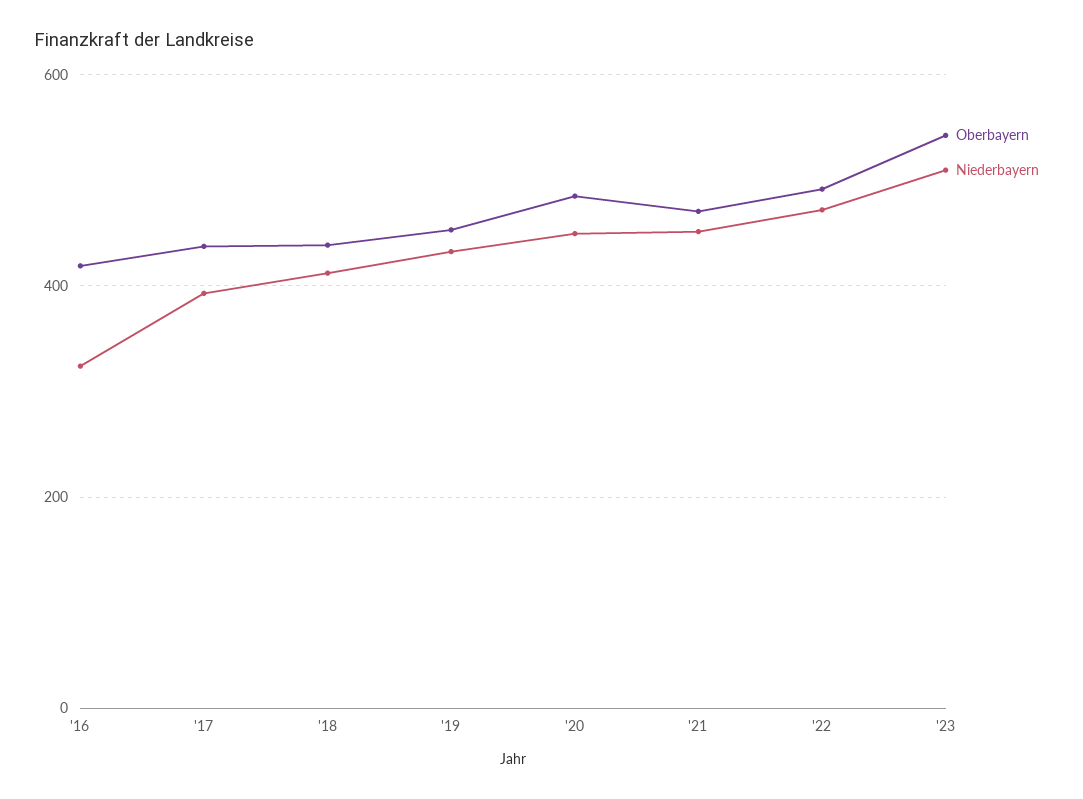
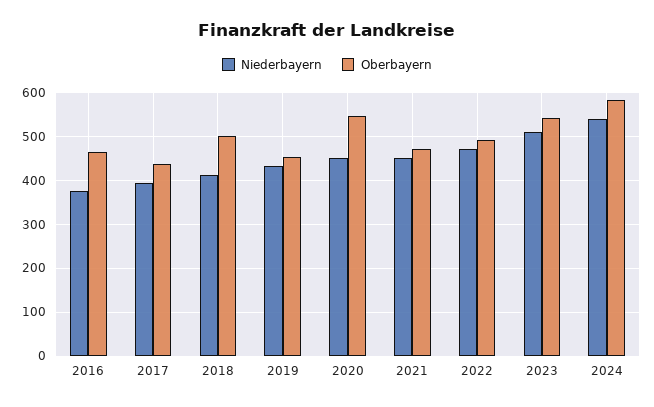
Oberbayern, '16: 420 -> 460
Niederbayern, '16: 320 -> 380
Oberbayern, '18: 440 -> 500
Oberbayern, '20: 480 -> 540
Niederbayern, 2024: none -> 540
Oberbayern, 2024: none -> 580

